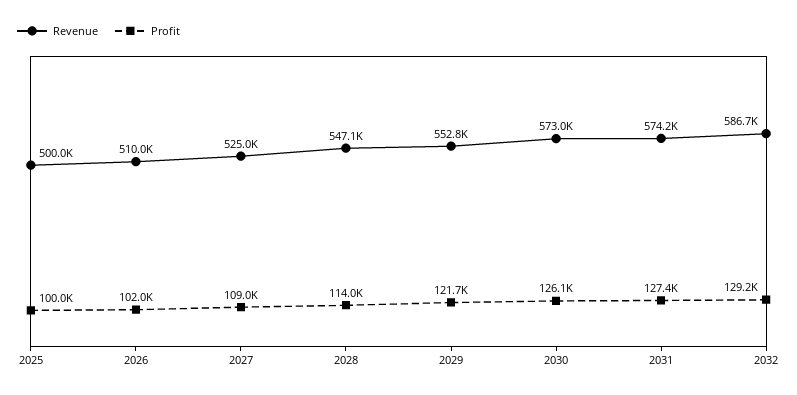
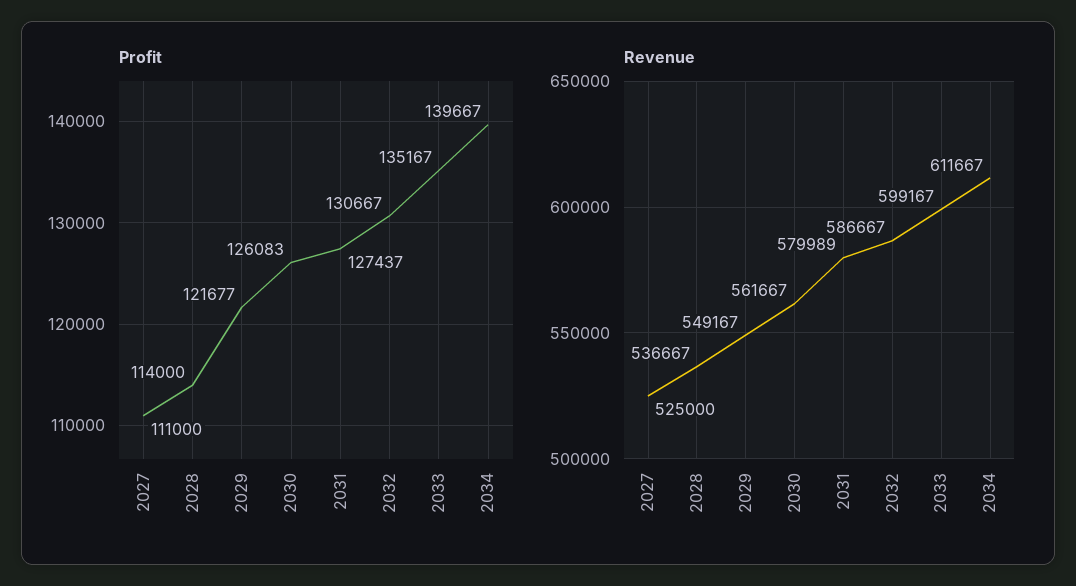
Revenue, 2025: 500000 -> none
Profit, 2025: 100000 -> none
Revenue, 2026: 510000 -> none
Profit, 2026: 102000 -> none
Profit, 2027: 109000 -> 111000
Revenue, 2028: 547100 -> 536667
Revenue, 2029: 552800 -> 549167
Revenue, 2030: 573000 -> 561667
Revenue, 2031: 574200 -> 579989
Profit, 2032: 129200 -> 130667
Profit, 2033: none -> 135167
Profit, 2034: none -> 139667
Revenue, 2033: none -> 599167
Revenue, 2034: none -> 611667

